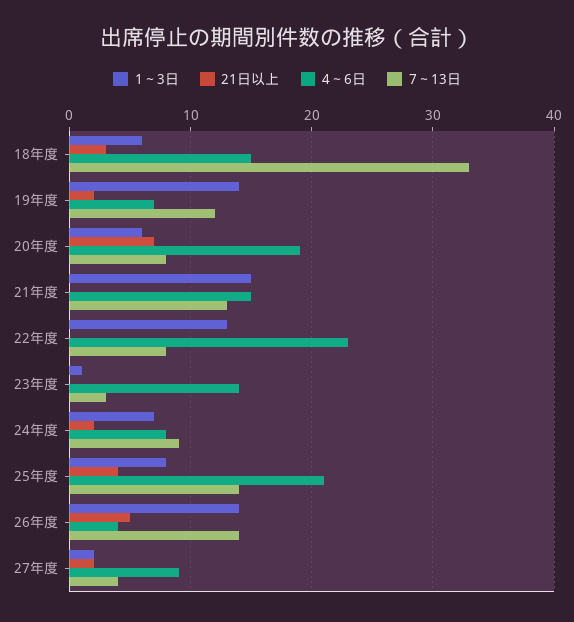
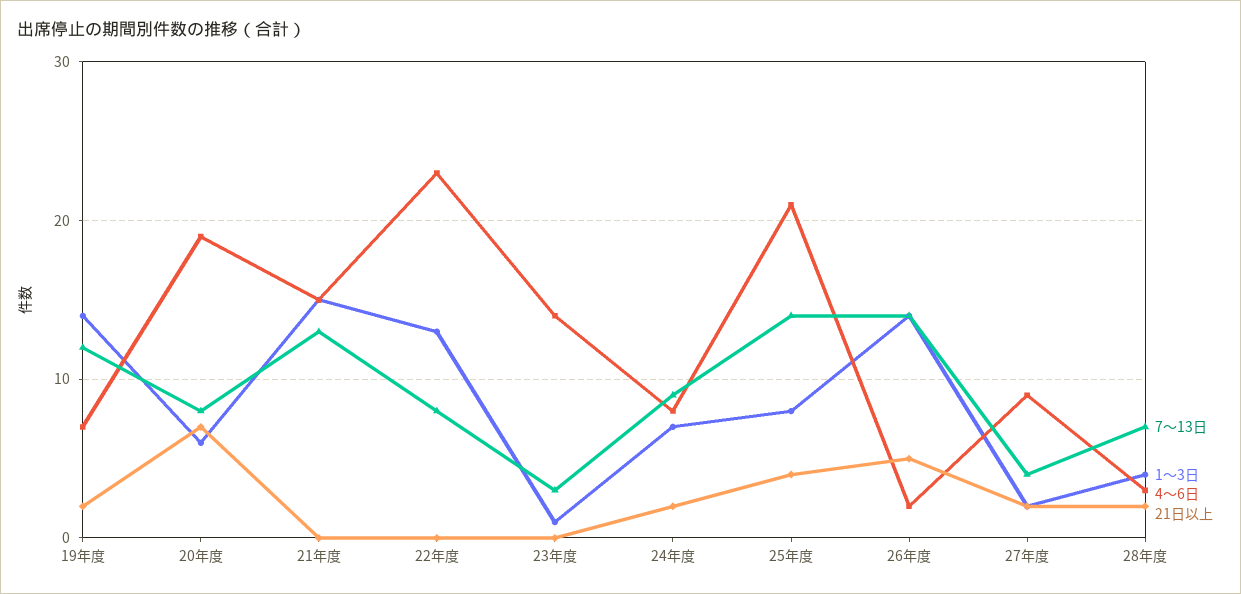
1～3日, 18年度: 6 -> none
21日以上, 18年度: 3 -> none
4～6日, 18年度: 15 -> none
7～13日, 18年度: 33 -> none
4～6日, 26年度: 4 -> 2
7～13日, 28年度: none -> 7
1～3日, 28年度: none -> 4
4～6日, 28年度: none -> 3
21日以上, 28年度: none -> 2

